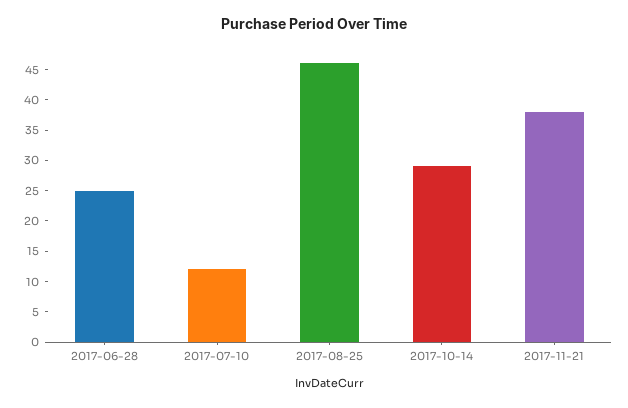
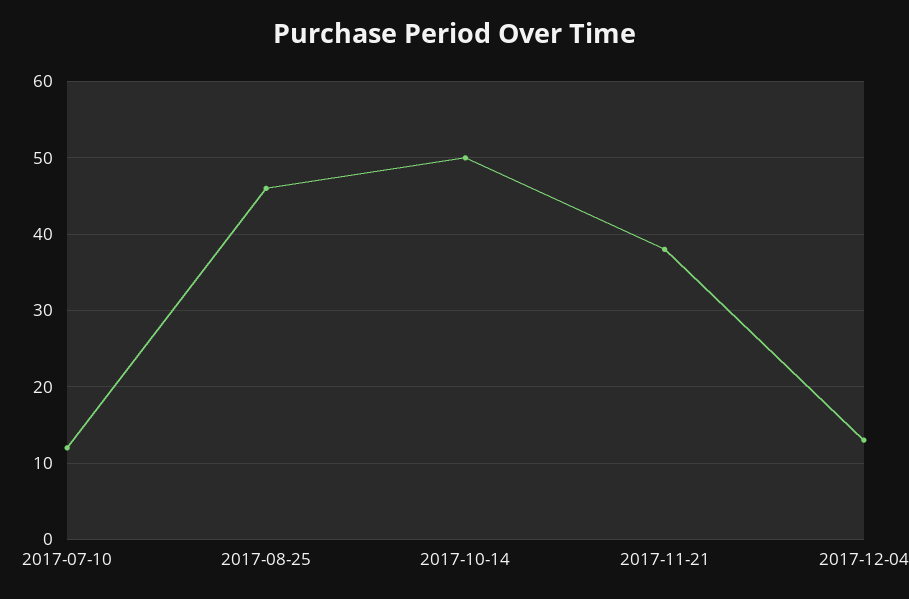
2017-06-28: 25 -> none
2017-10-14: 30 -> 50
2017-12-04: none -> 13

